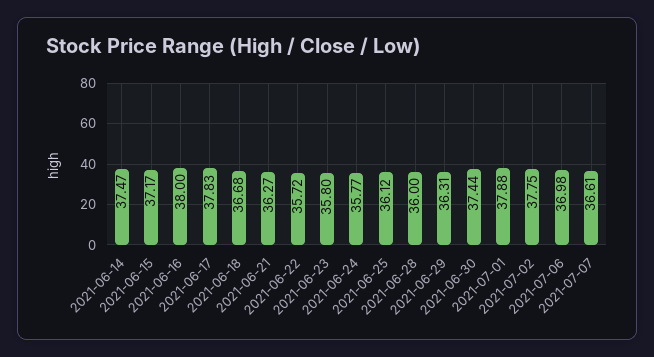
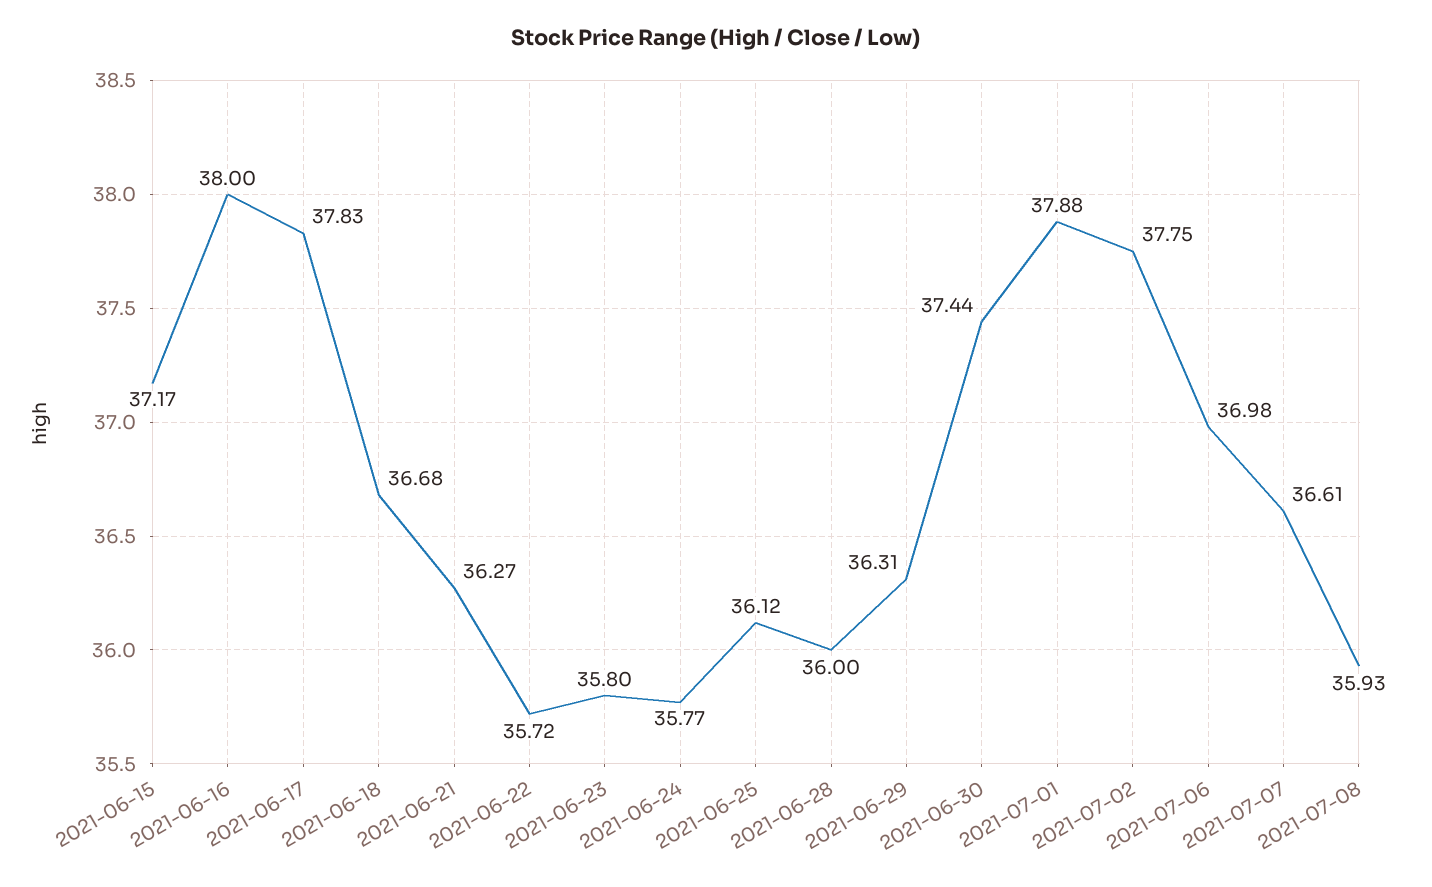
2021-06-14: 37.47 -> none
2021-07-08: none -> 35.93

